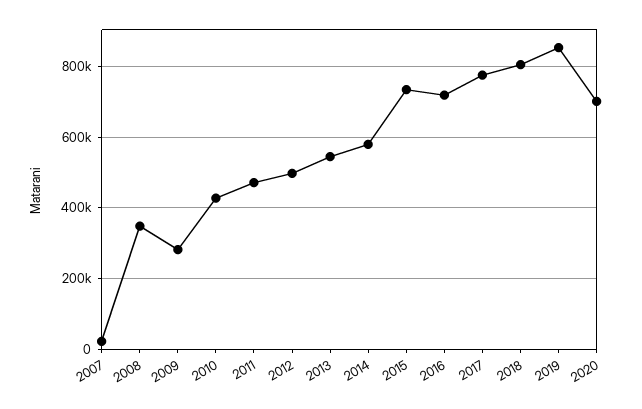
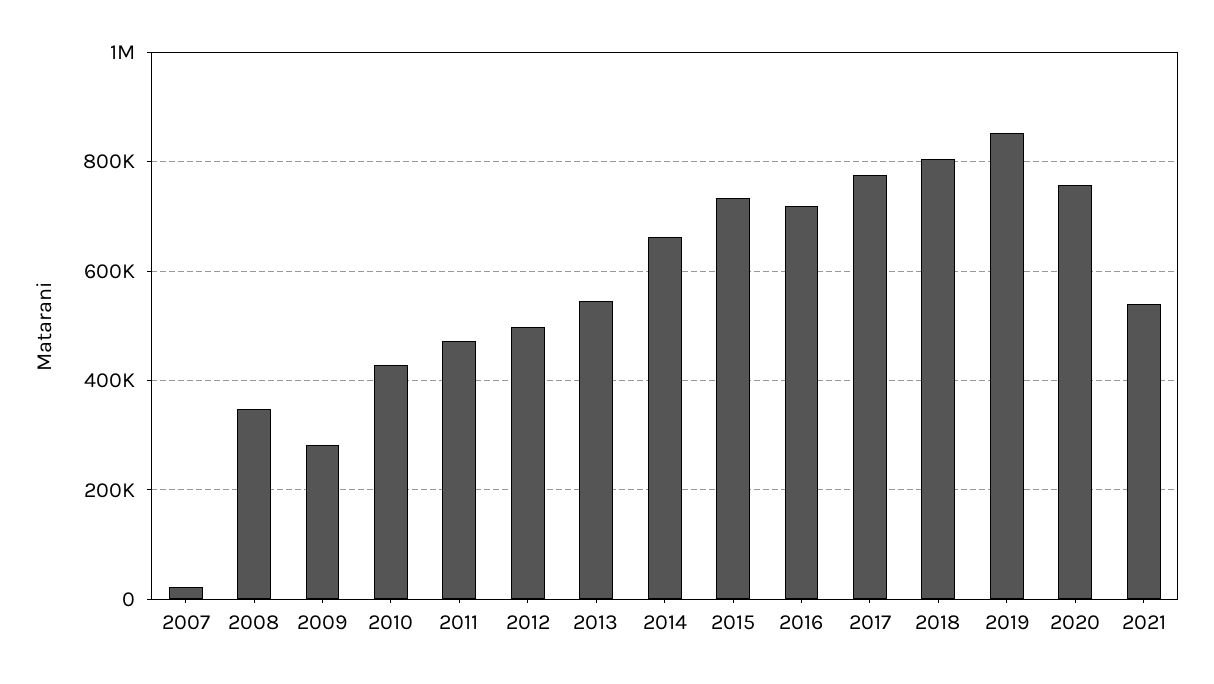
2014: 580000 -> 660000
2020: 700000 -> 760000
2021: none -> 540000

